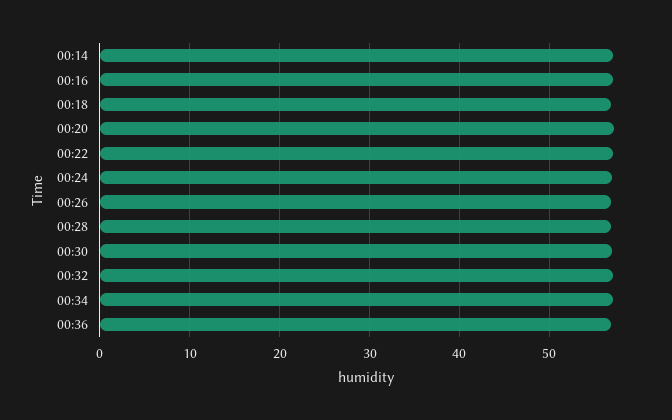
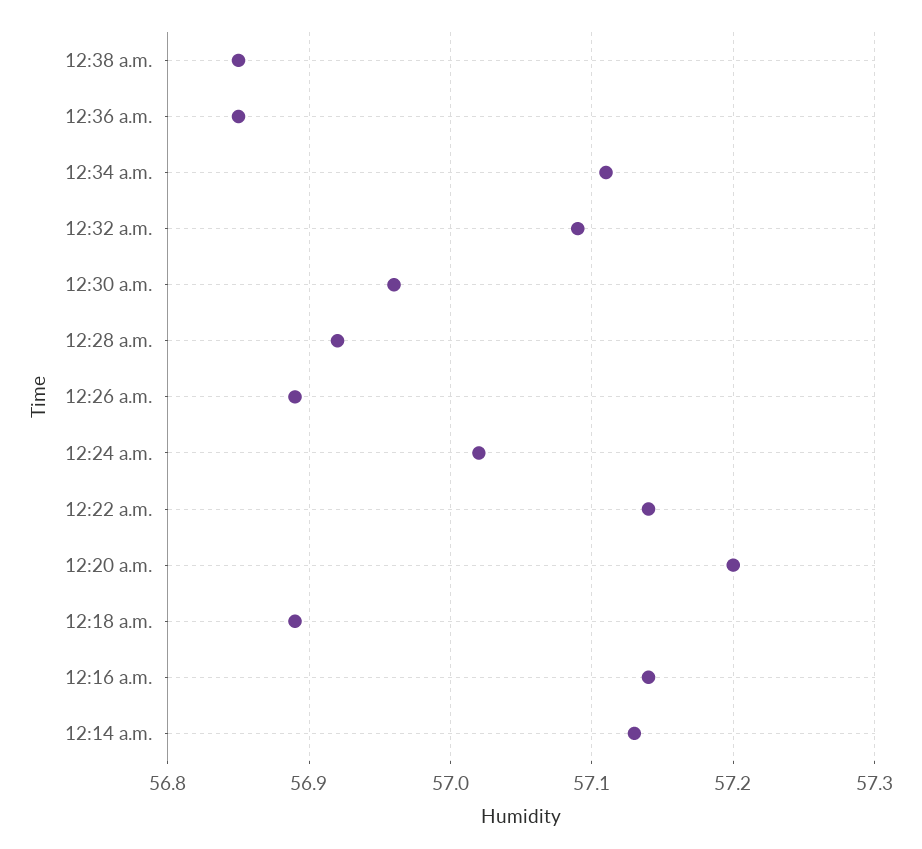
12:38 a.m.: none -> 56.85

